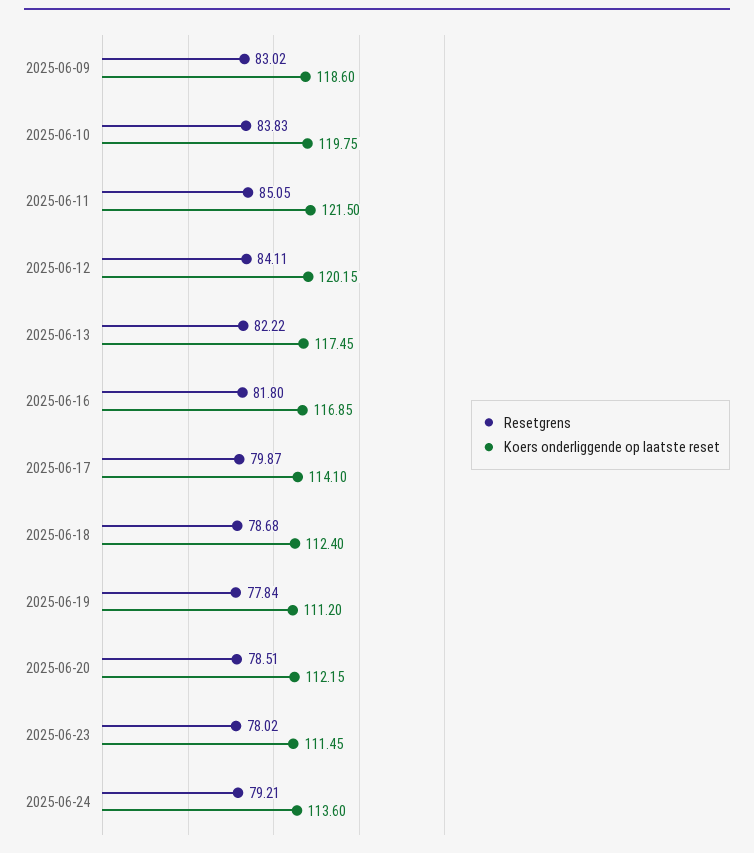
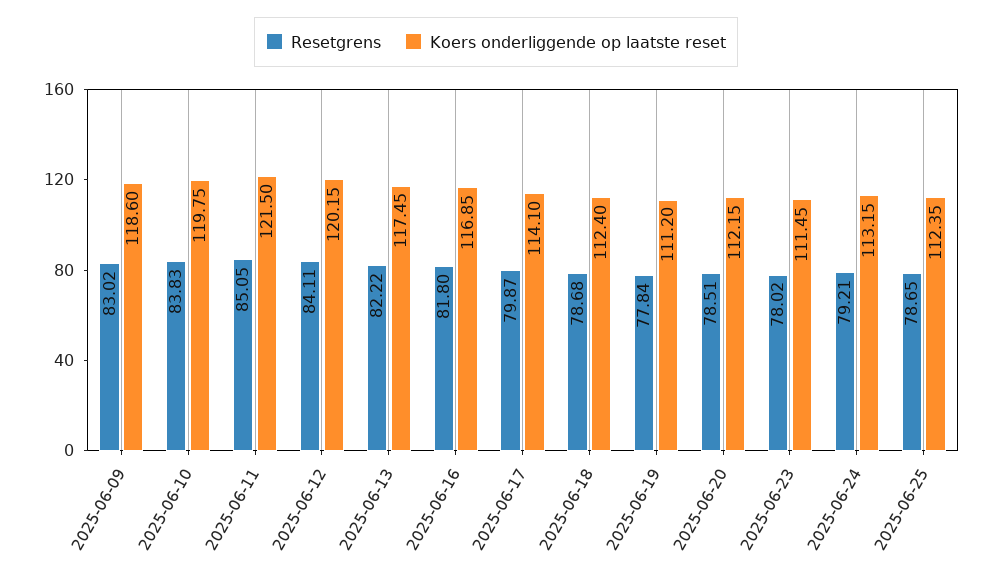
Koers onderliggende op laatste reset, 2025-06-24: 113.6 -> 113.15
Resetgrens, 2025-06-25: none -> 78.65
Koers onderliggende op laatste reset, 2025-06-25: none -> 112.35

